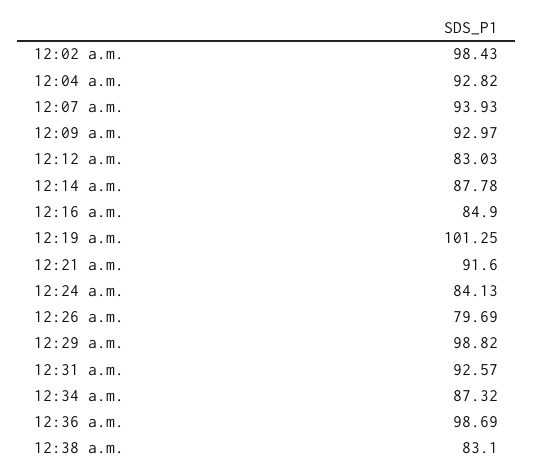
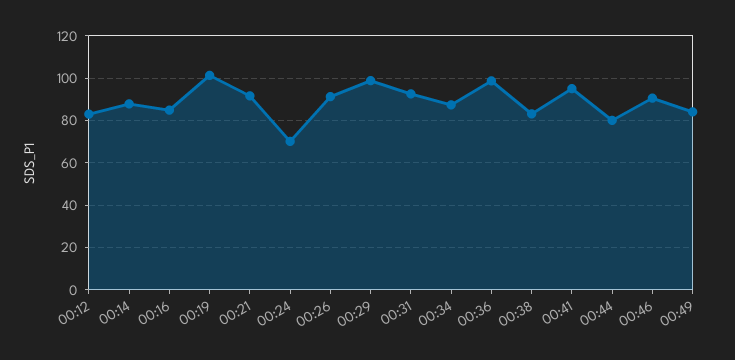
12:02 a.m.: 98.43 -> none
12:04 a.m.: 92.82 -> none
12:07 a.m.: 93.93 -> none
12:09 a.m.: 92.97 -> none
12:24 a.m.: 84.13 -> 70
12:26 a.m.: 79.69 -> 90
00:41: none -> 95
00:44: none -> 80
00:46: none -> 90
00:49: none -> 85

